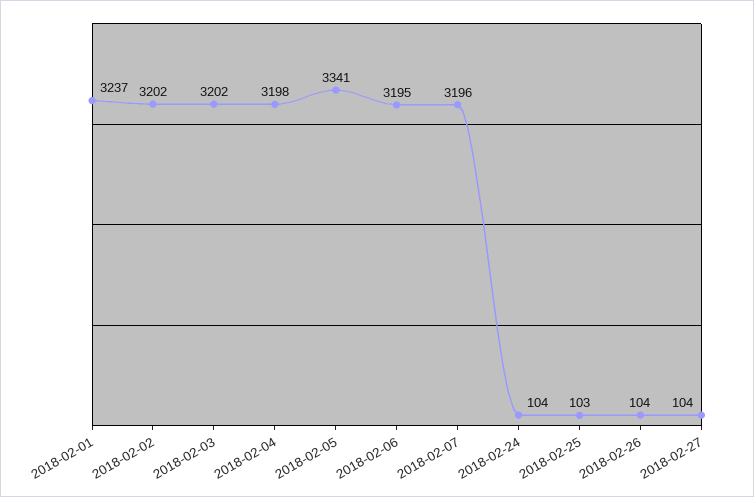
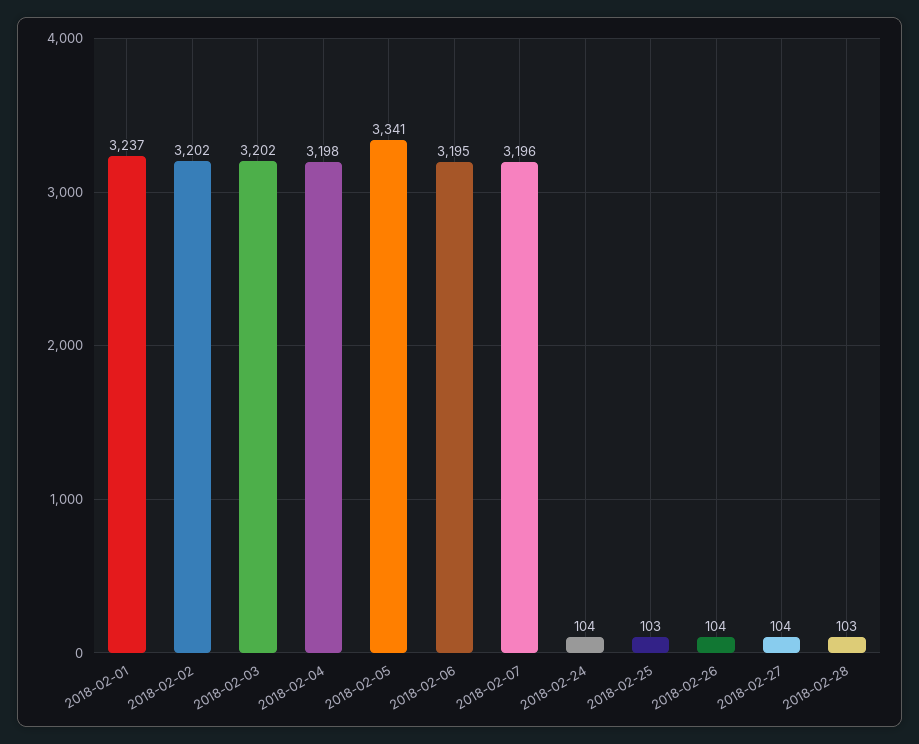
2018-02-28: none -> 103

